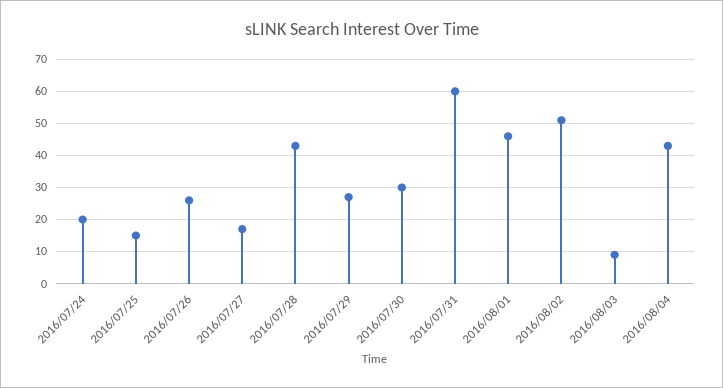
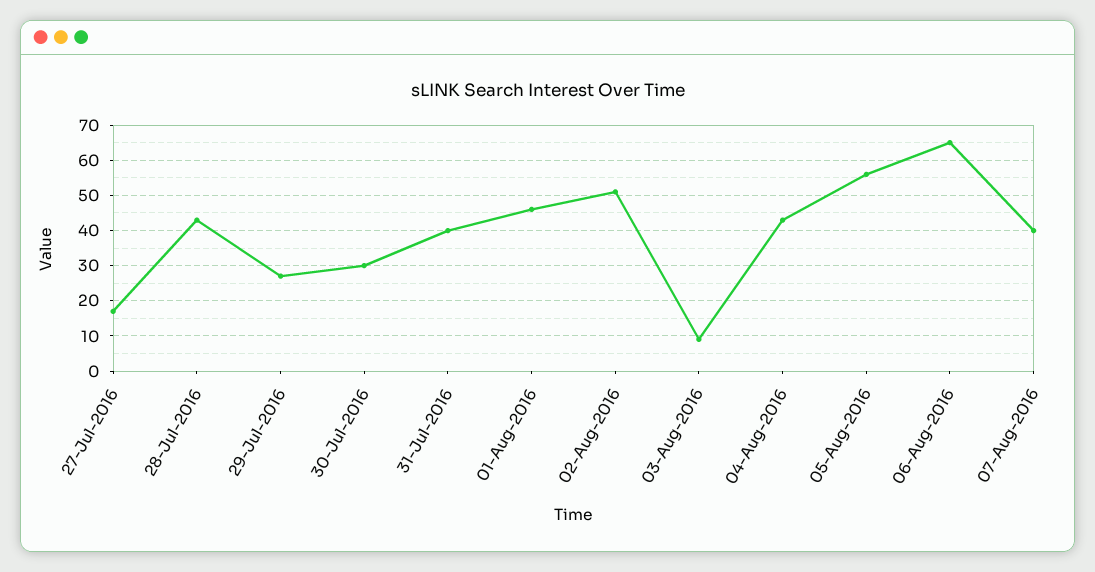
2016/07/24: 20 -> none
2016/07/25: 15 -> none
2016/07/26: 25 -> none
2016/07/31: 60 -> 40
05-Aug-2016: none -> 55
06-Aug-2016: none -> 65
07-Aug-2016: none -> 40

